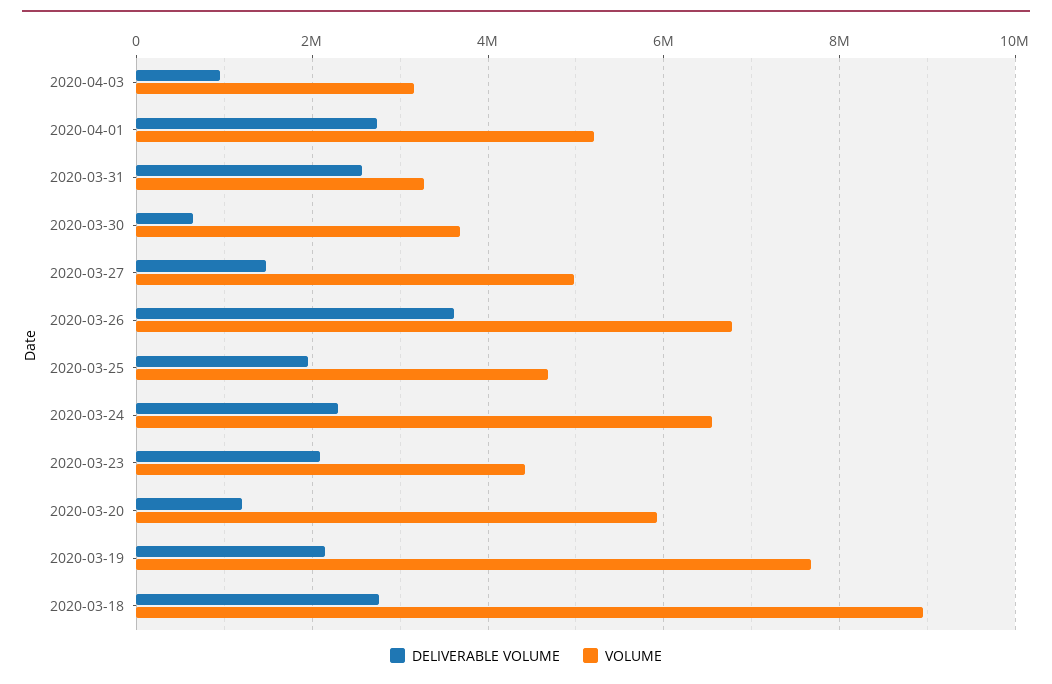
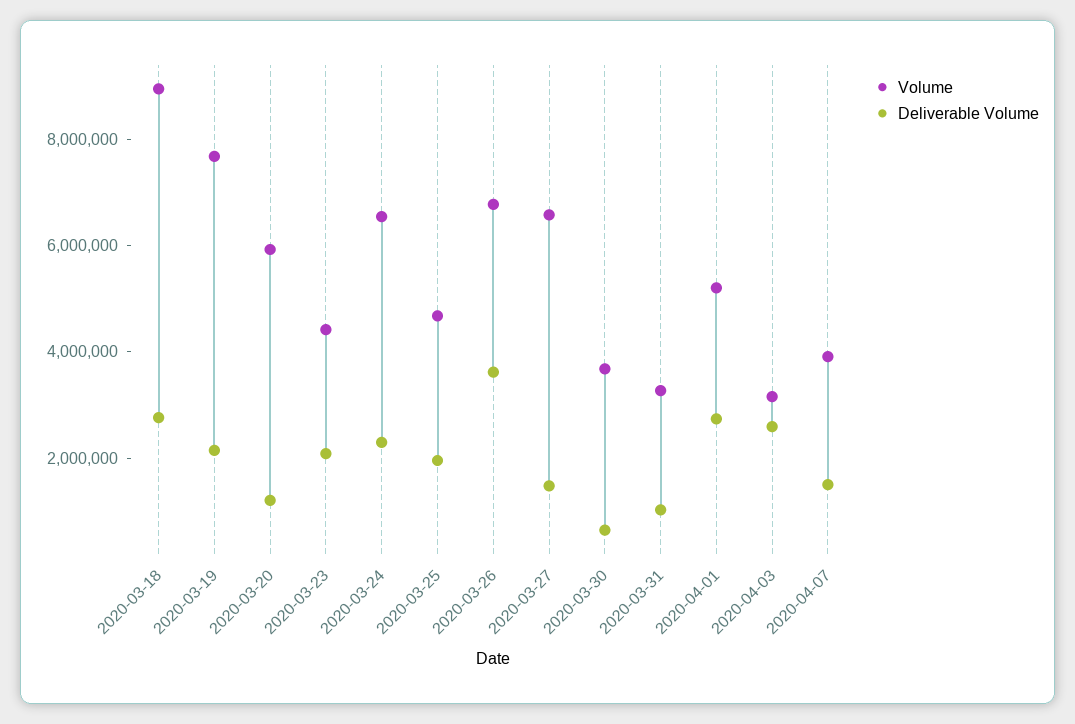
DELIVERABLE VOLUME, 2020-04-03: 1000000 -> 2500000
DELIVERABLE VOLUME, 2020-03-31: 2600000 -> 1000000
VOLUME, 2020-03-27: 5000000 -> 6500000
VOLUME, 2020-04-07: none -> 4000000
DELIVERABLE VOLUME, 2020-04-07: none -> 1500000

